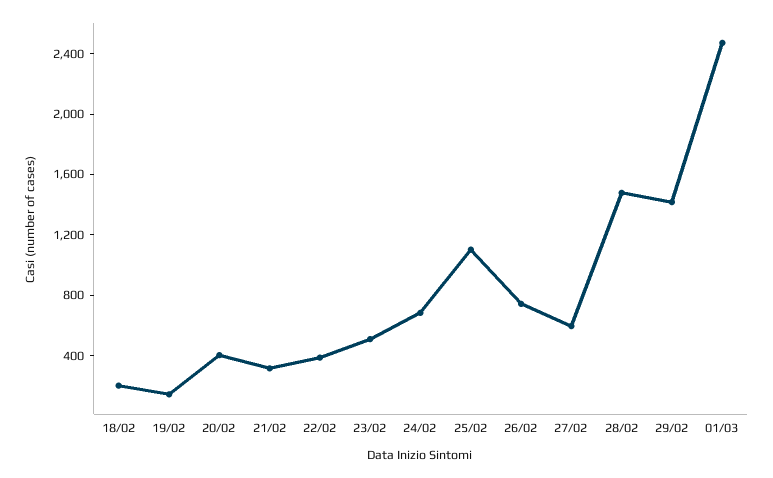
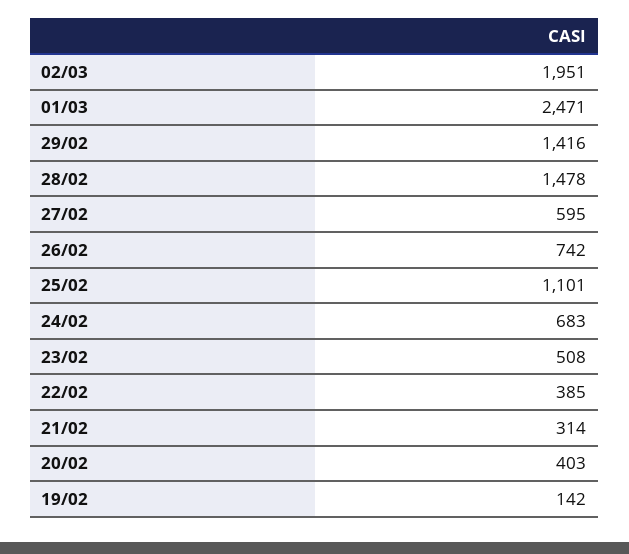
18/02: 200 -> none
02/03: none -> 1951

